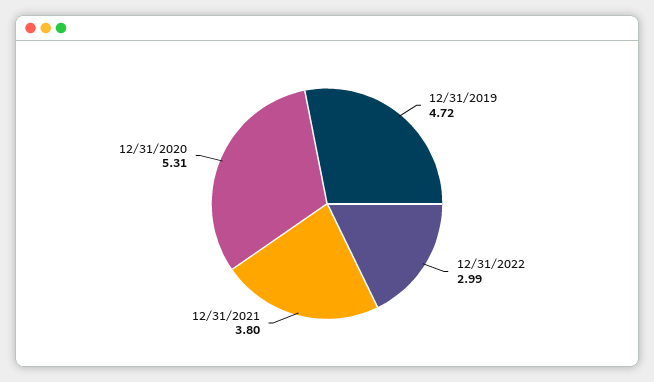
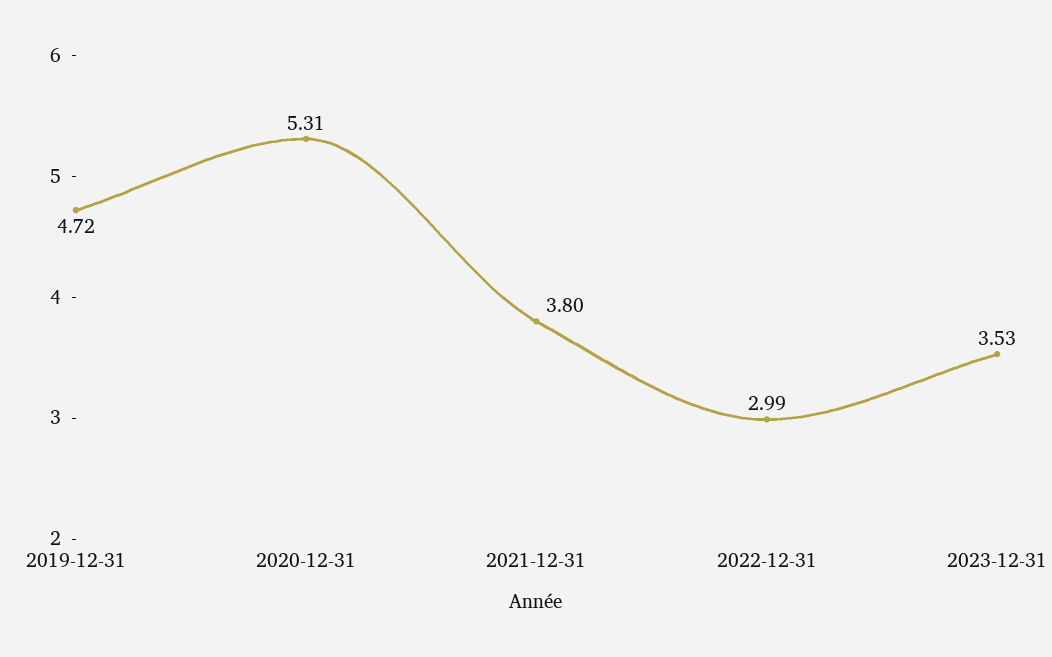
2023-12-31: none -> 3.53

